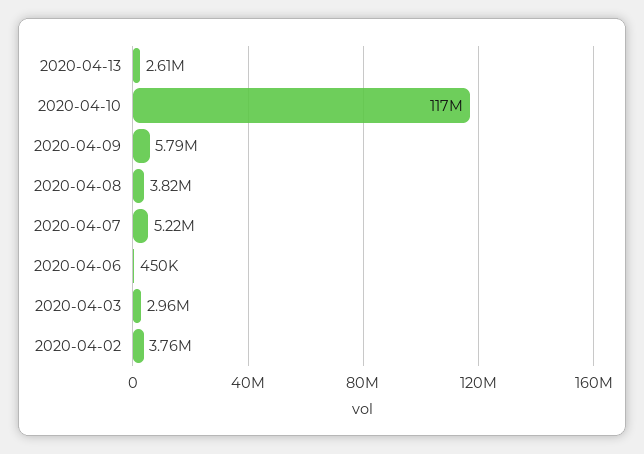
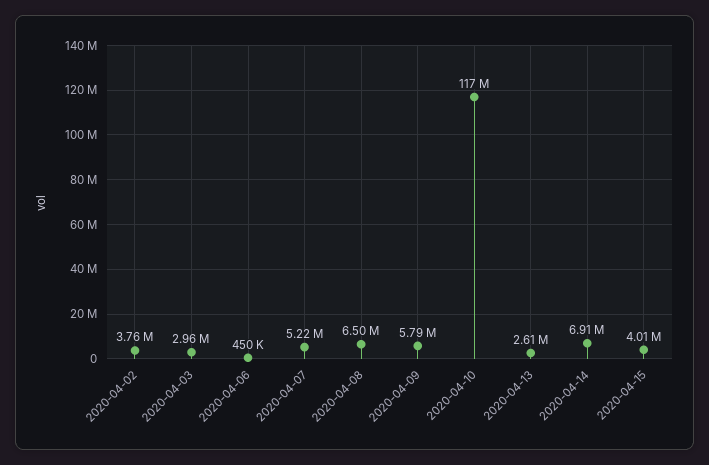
2020-04-08: 3820000 -> 6500000
2020-04-14: none -> 6910000
2020-04-15: none -> 4010000

